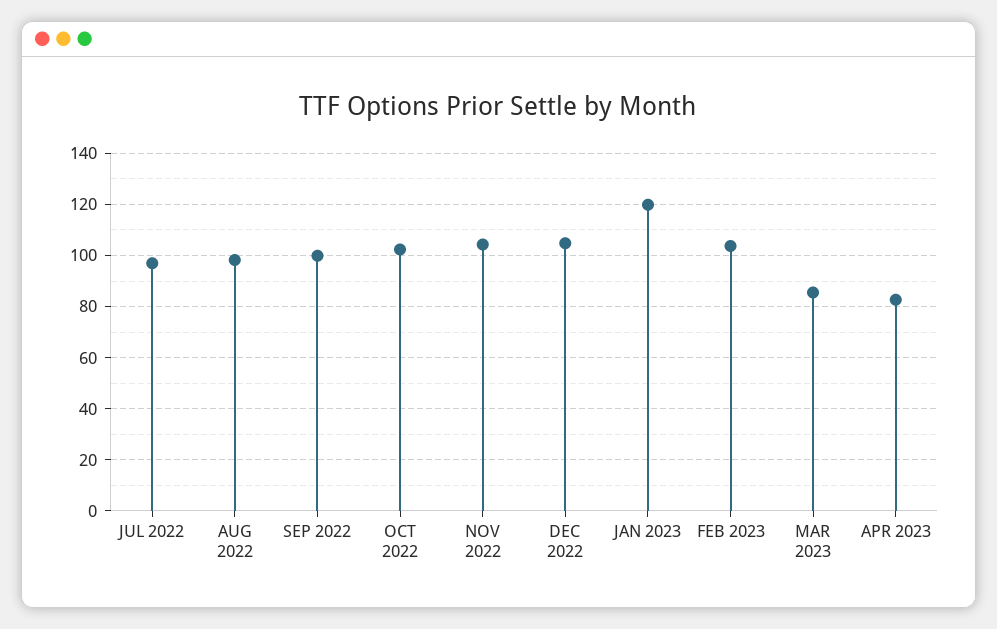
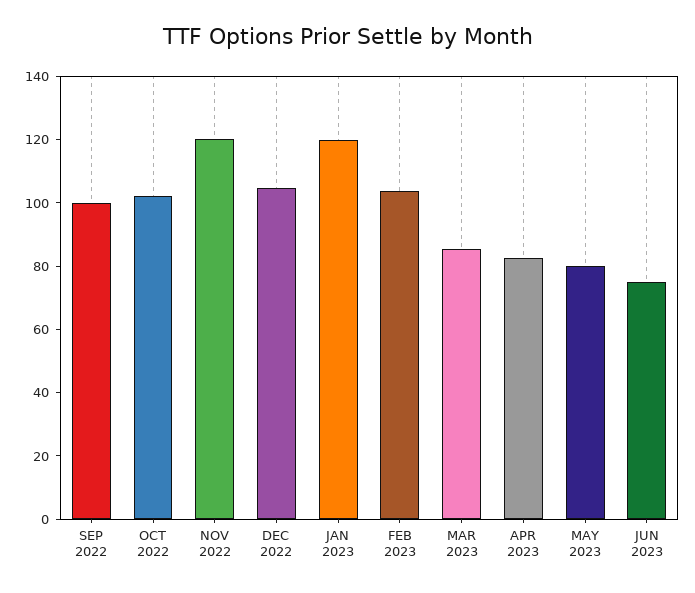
JUL 2022: 97.5 -> none
AUG 2022: 97.5 -> none
NOV 2022: 105 -> 120
MAY 2023: none -> 80
JUN 2023: none -> 75

